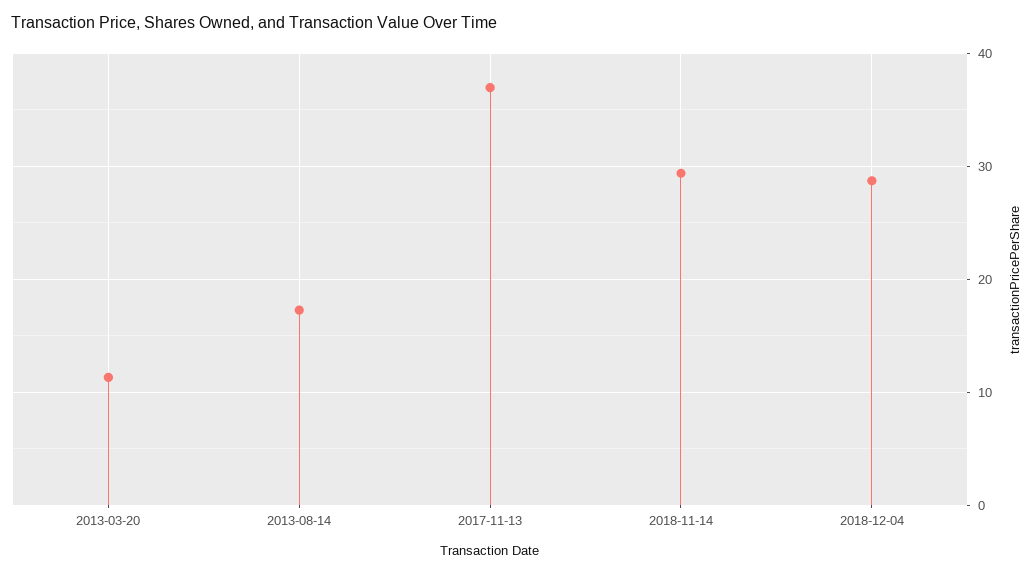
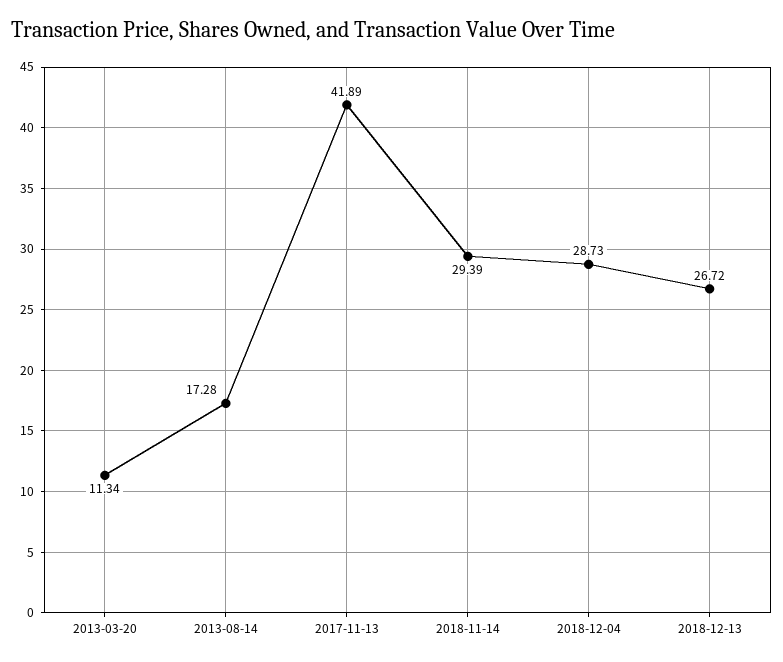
2017-11-13: 37 -> 41.89
2018-12-13: none -> 26.72

